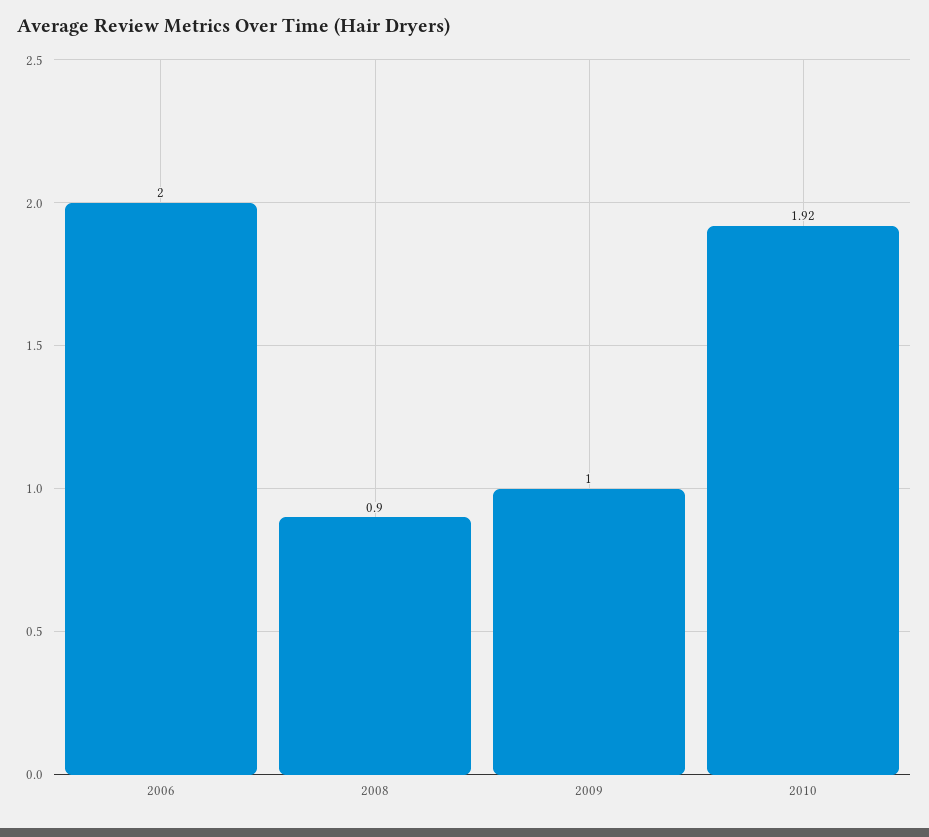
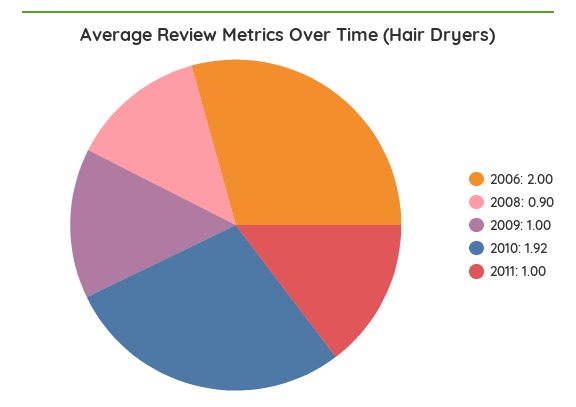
2011: none -> 1

